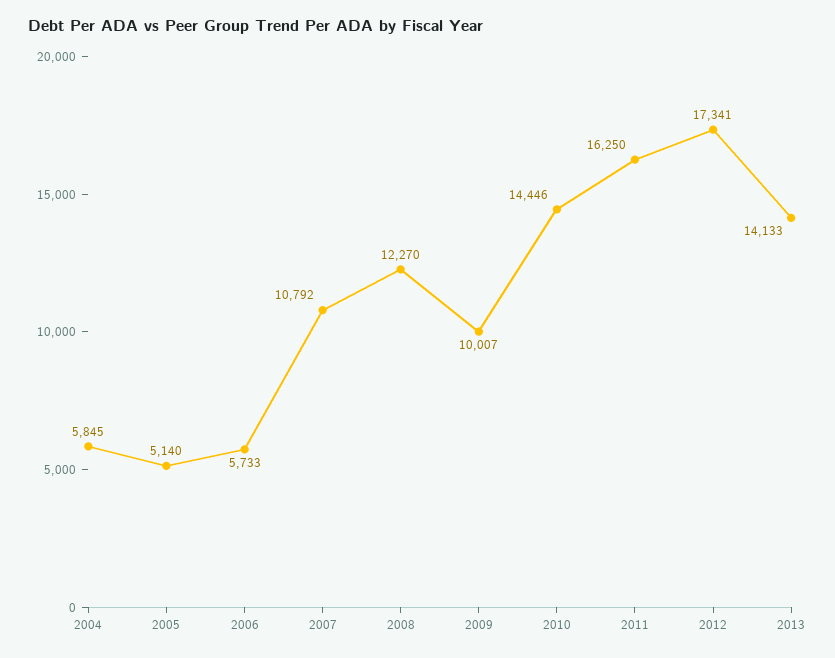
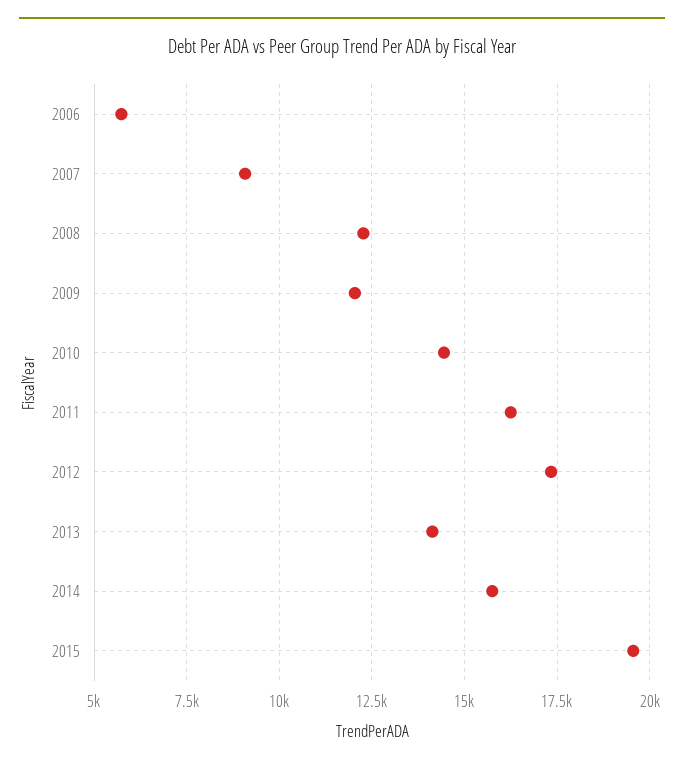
2004: 5845 -> none
2005: 5140 -> none
2007: 10792 -> 9000
2009: 10007 -> 12000
2014: none -> 15750
2015: none -> 19500

